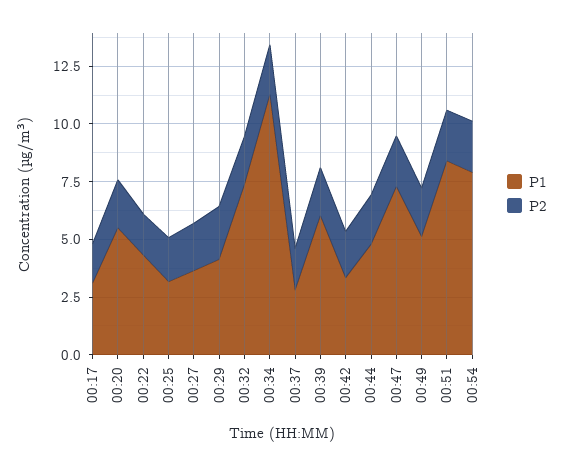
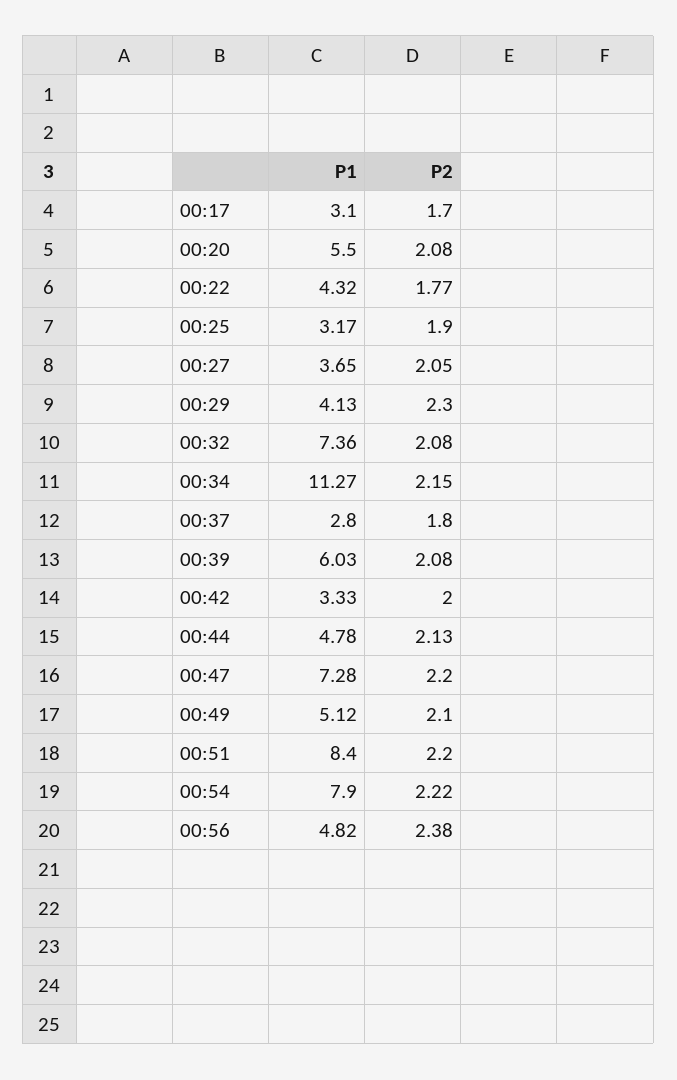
P1, 00:56: none -> 4.82
P2, 00:56: none -> 2.38

